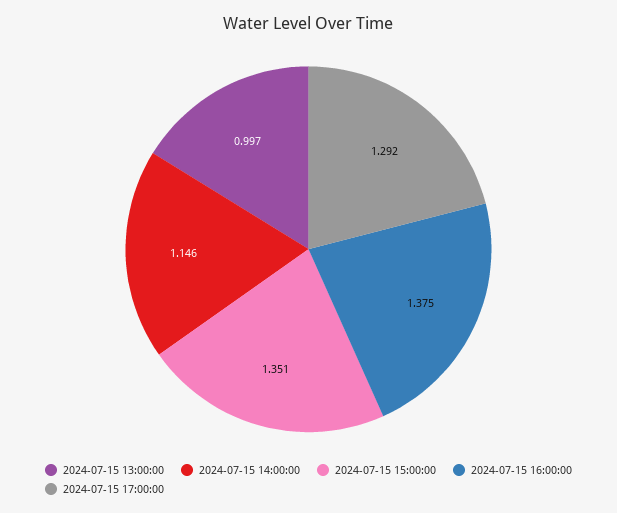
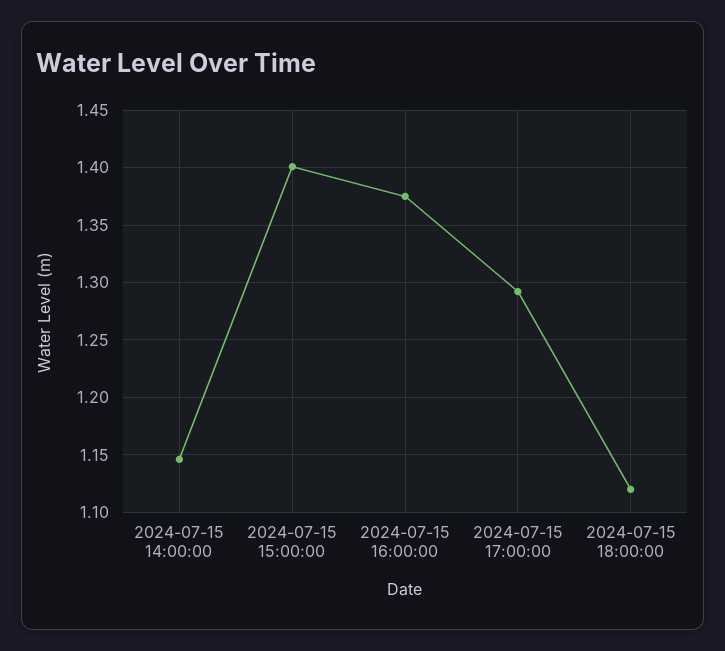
2024-07-15 13:00:00: 0.997 -> none
2024-07-15 15:00:00: 1.351 -> 1.4
2024-07-15 18:00:00: none -> 1.12

